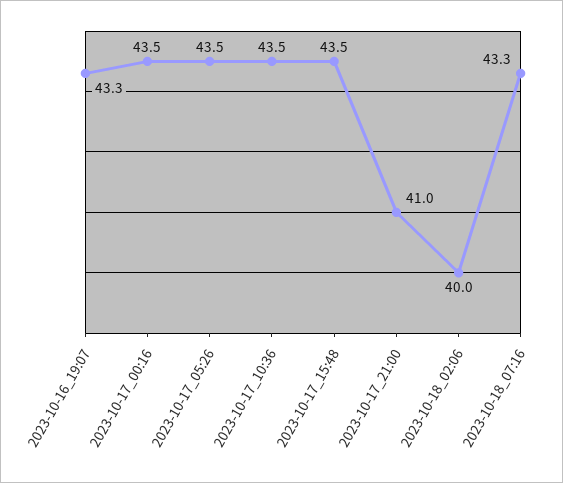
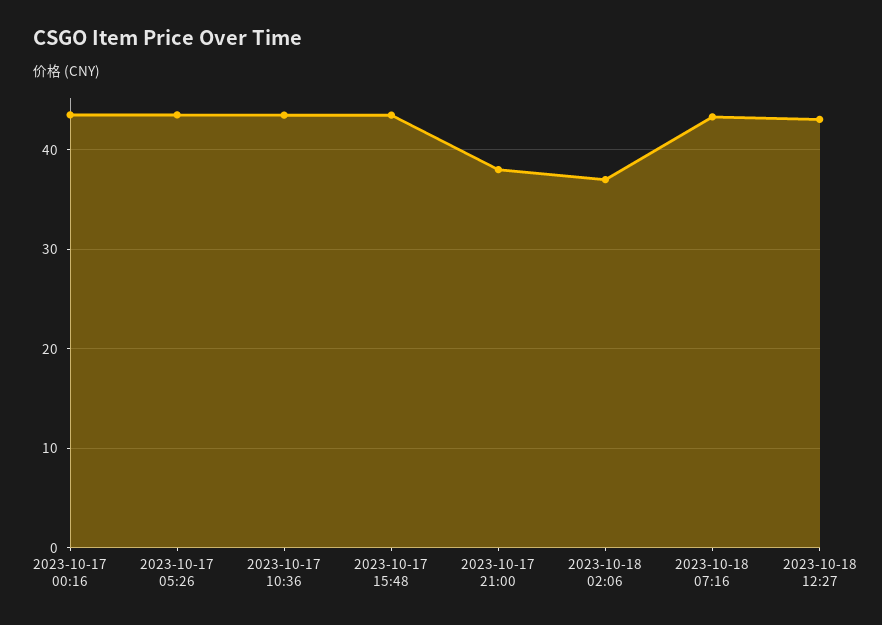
2023-10-16_19:07: 43.3 -> none
2023-10-17_21:00: 41 -> 38
2023-10-18_02:06: 40 -> 37
2023-10-18 12:27: none -> 43

